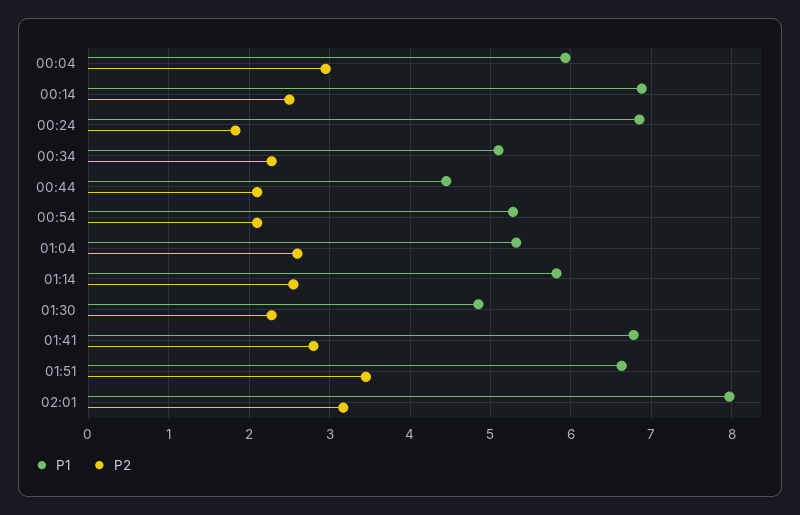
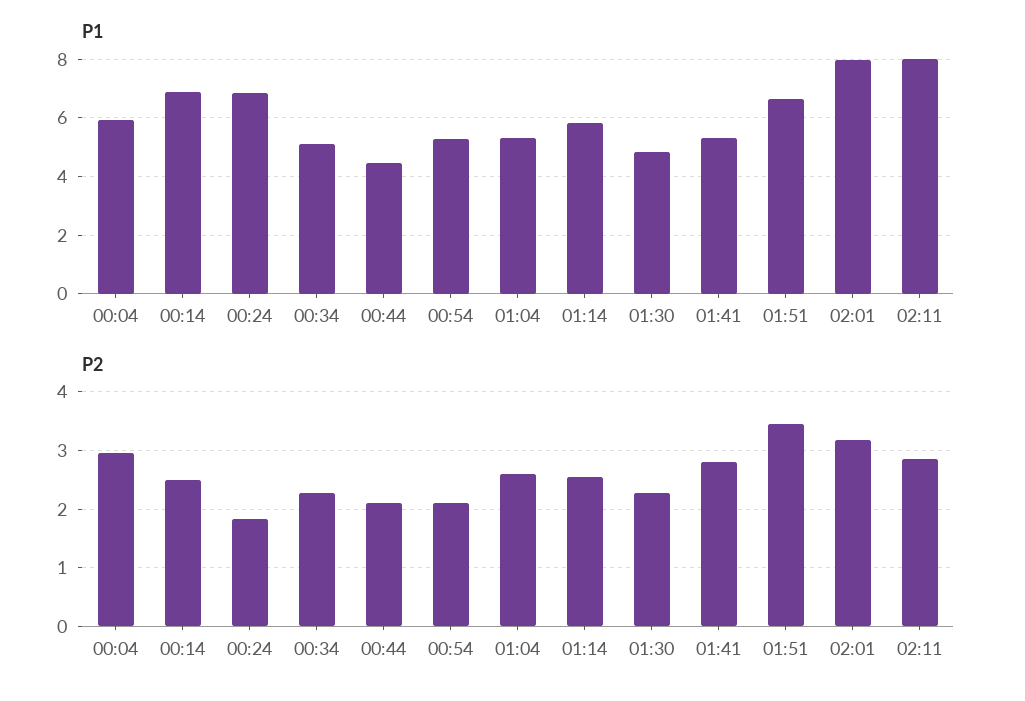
P1, 01:41: 6.8 -> 5.25
P1, 02:11: none -> 8
P2, 02:11: none -> 2.8

